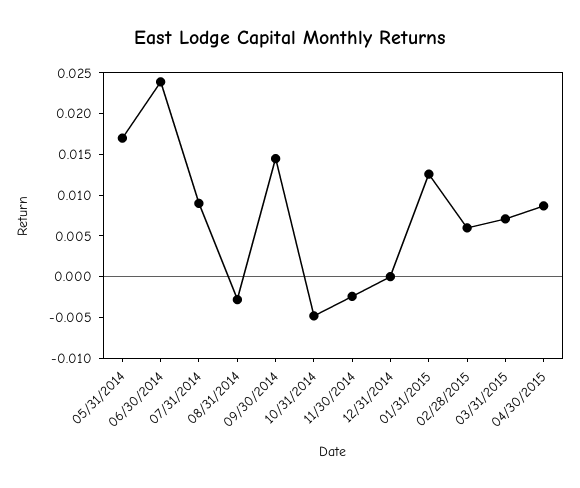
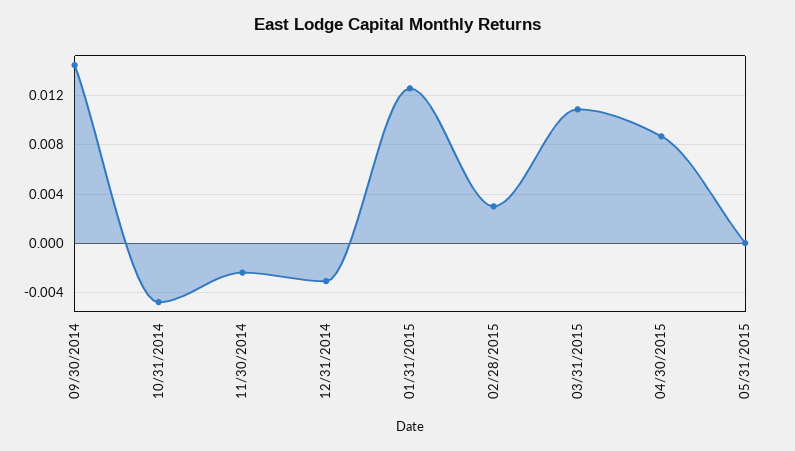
05/31/2014: 0.017 -> none
06/30/2014: 0.024 -> none
07/31/2014: 0.009 -> none
08/31/2014: -0.003 -> none
12/31/2014: 0 -> -0.003
02/28/2015: 0.006 -> 0.003
03/31/2015: 0.007 -> 0.011
05/31/2015: none -> 0

